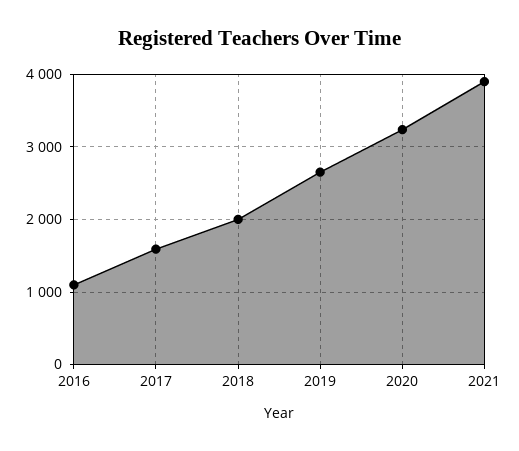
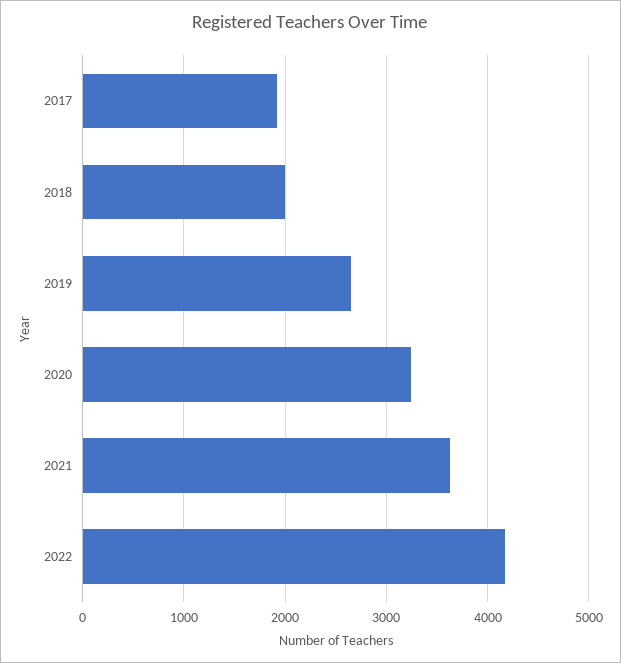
2016: 1100 -> none
2017: 1600 -> 1900
2021: 3900 -> 3600
2022: none -> 4200

